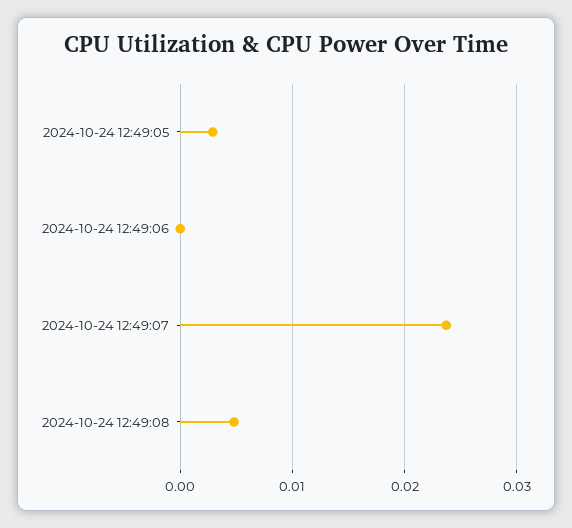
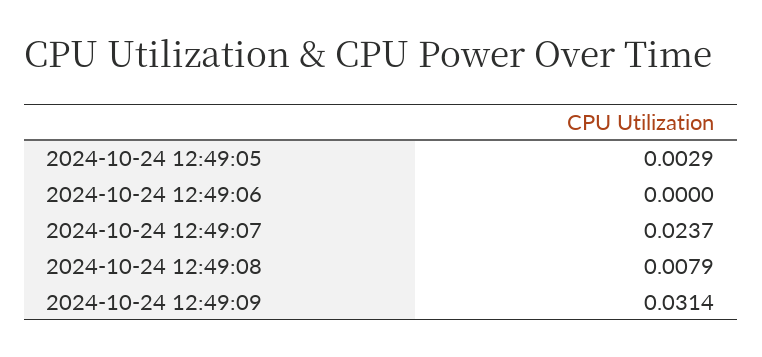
2024-10-24 12:49:08: 0.005 -> 0.0079
2024-10-24 12:49:09: none -> 0.0314

